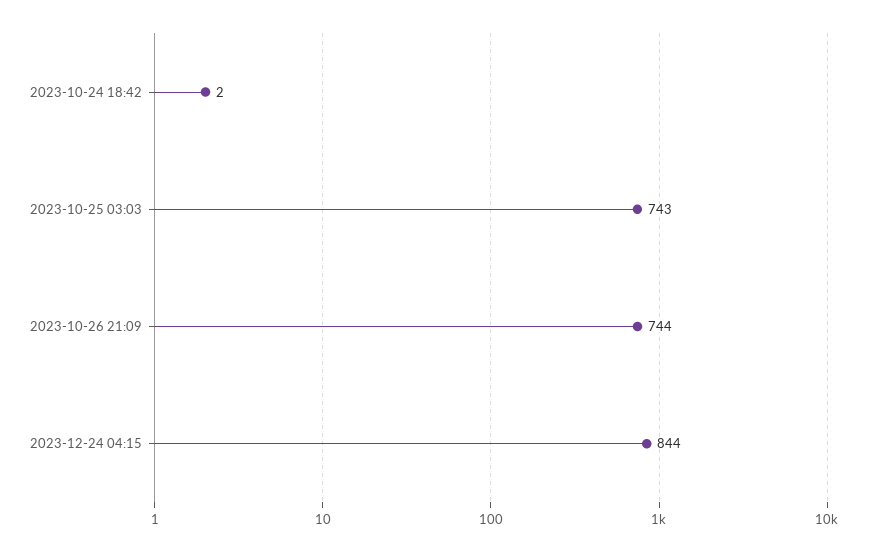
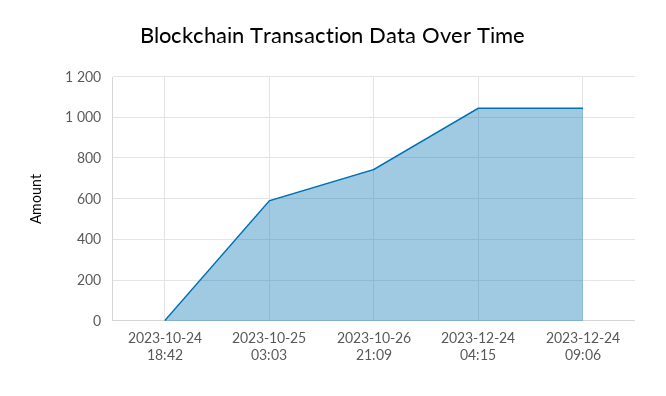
2023-10-25 03:03: 743 -> 600
2023-12-24 04:15: 844 -> 1050
2023-12-24 09:06: none -> 1050

